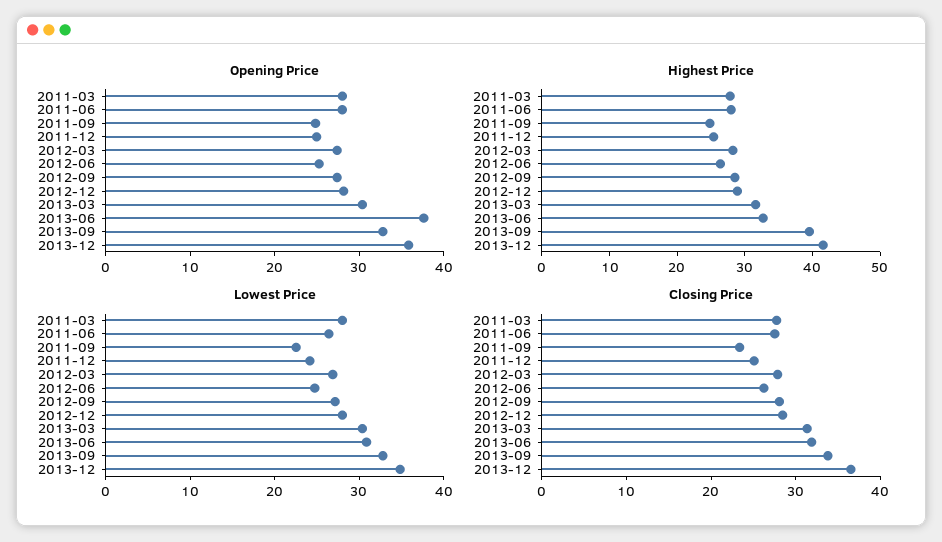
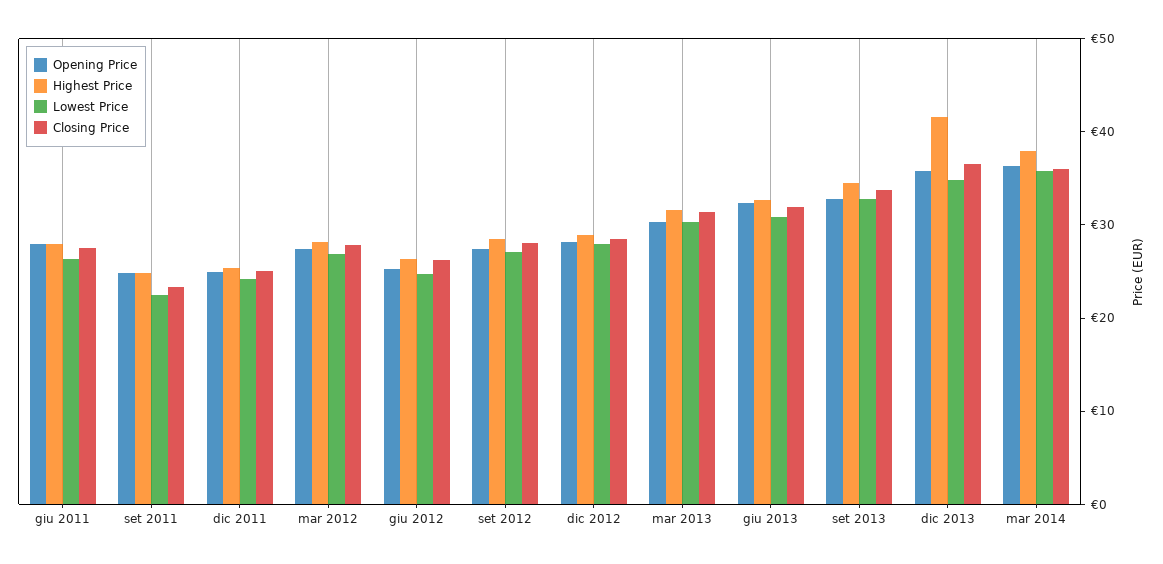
Opening Price, 2011-03: 28 -> none
Opening Price, 2013-06: 38 -> 32
Highest Price, 2011-03: 28 -> none
Highest Price, 2013-09: 40 -> 34
Lowest Price, 2011-03: 28 -> none
Closing Price, 2011-03: 28 -> none
Opening Price, mar 2014: none -> 36
Highest Price, mar 2014: none -> 38
Lowest Price, mar 2014: none -> 36
Closing Price, mar 2014: none -> 36

